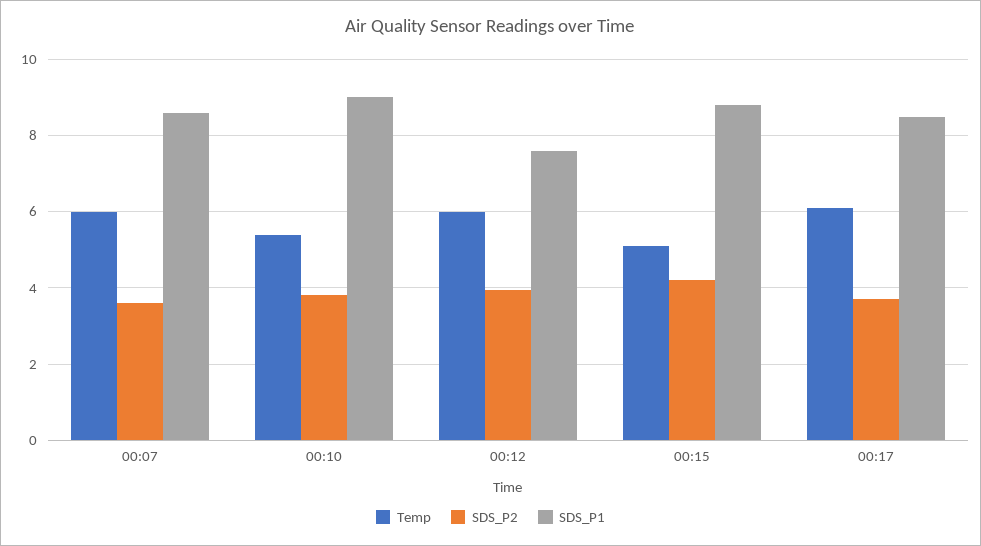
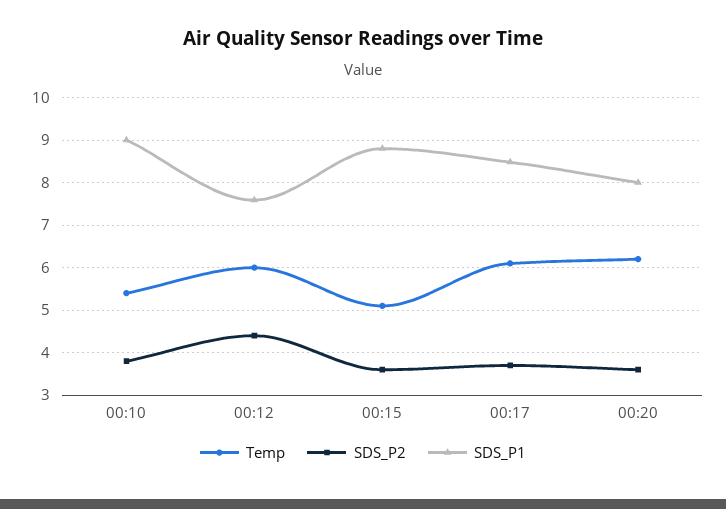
Temp, 00:07: 6 -> none
SDS_P2, 00:07: 3.6 -> none
SDS_P1, 00:07: 8.6 -> none
SDS_P2, 00:12: 4 -> 4.4
SDS_P2, 00:15: 4.2 -> 3.6
Temp, 00:20: none -> 6.2
SDS_P2, 00:20: none -> 3.6
SDS_P1, 00:20: none -> 8

